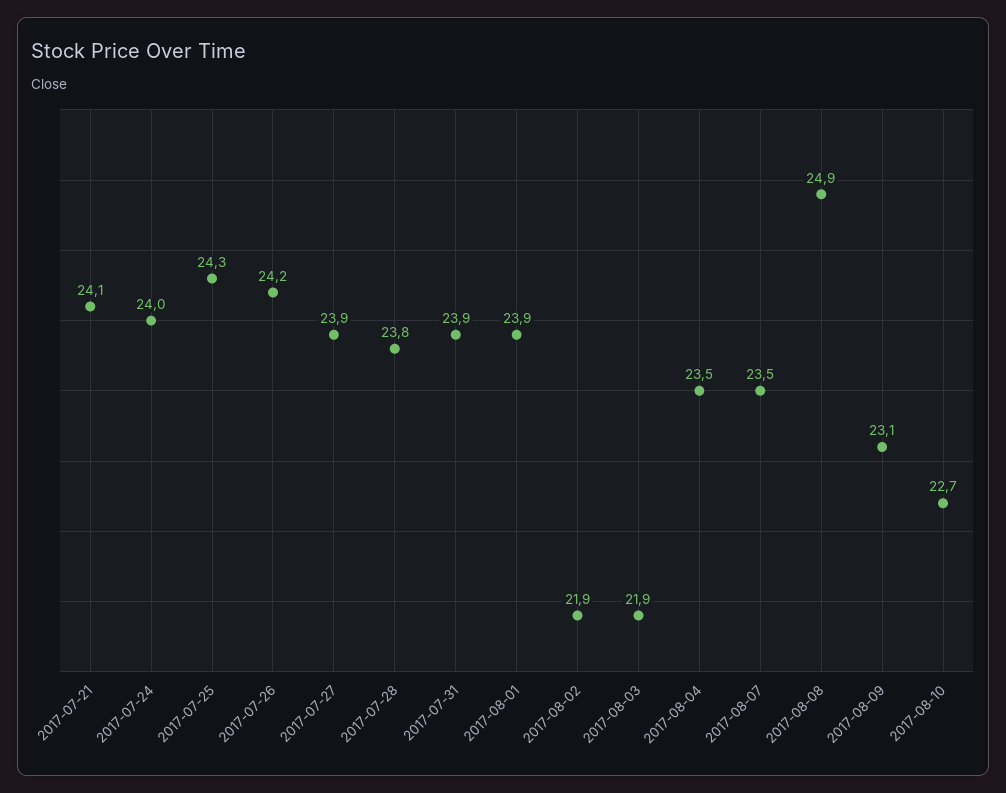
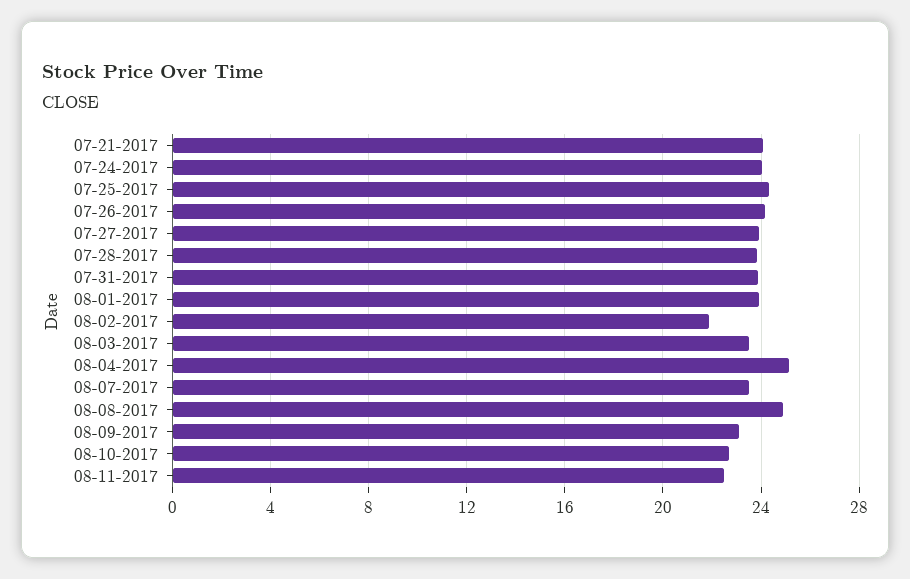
2017-08-03: 21.9 -> 23.5
2017-08-04: 23.5 -> 25
08-11-2017: none -> 22.5

